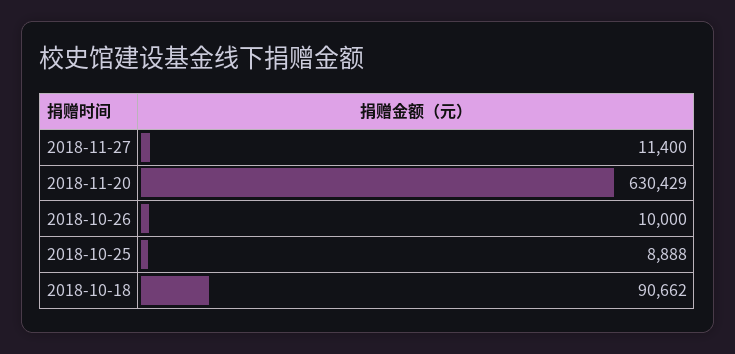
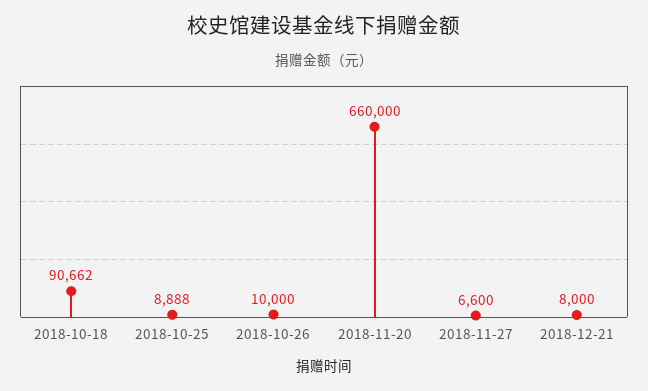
2018-11-27: 11400 -> 6600
2018-11-20: 630429 -> 660000
2018-12-21: none -> 8000

